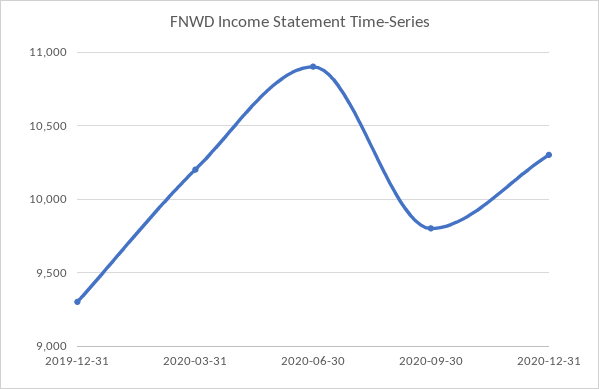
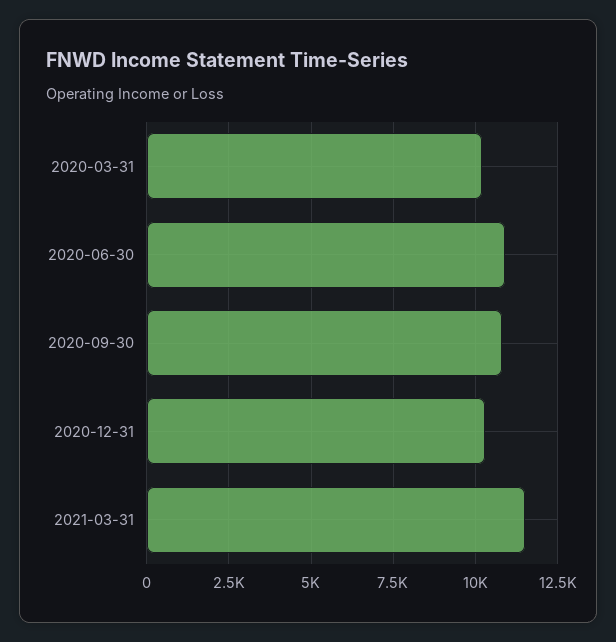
2019-12-31: 9300 -> none
2020-09-30: 9800 -> 10750
2021-03-31: none -> 11500

